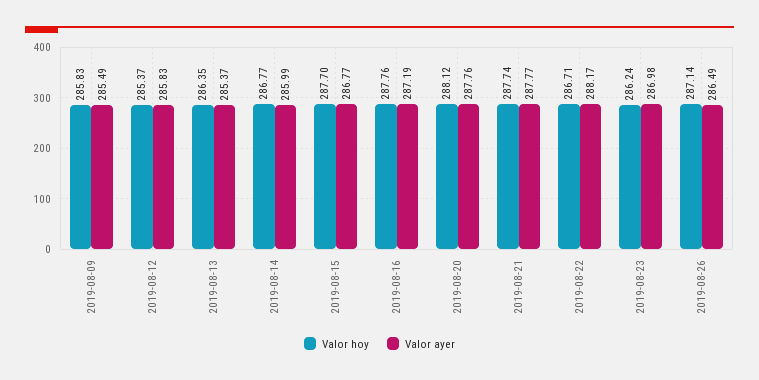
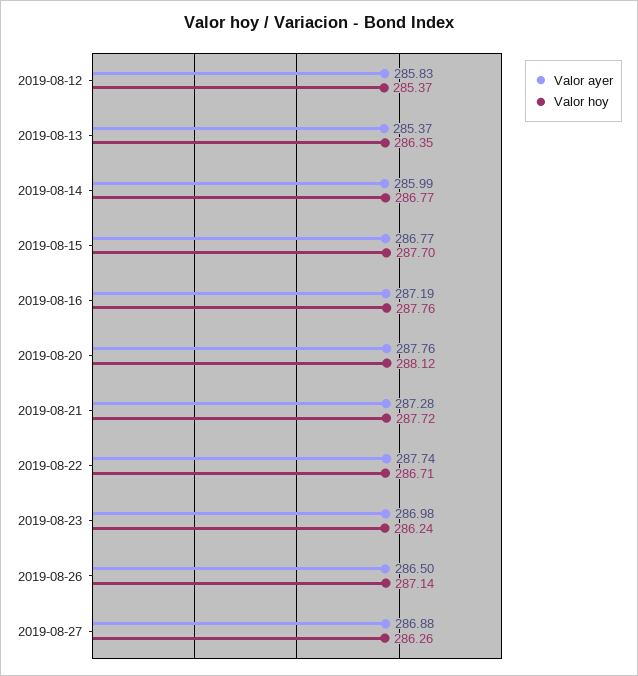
Valor hoy, 2019-08-09: 285.83 -> none
Valor ayer, 2019-08-09: 285.49 -> none
Valor hoy, 2019-08-21: 287.74 -> 287.72
Valor ayer, 2019-08-21: 287.77 -> 287.28
Valor ayer, 2019-08-22: 288.17 -> 287.74
Valor ayer, 2019-08-26: 286.49 -> 286.5
Valor ayer, 2019-08-27: none -> 286.88
Valor hoy, 2019-08-27: none -> 286.26

